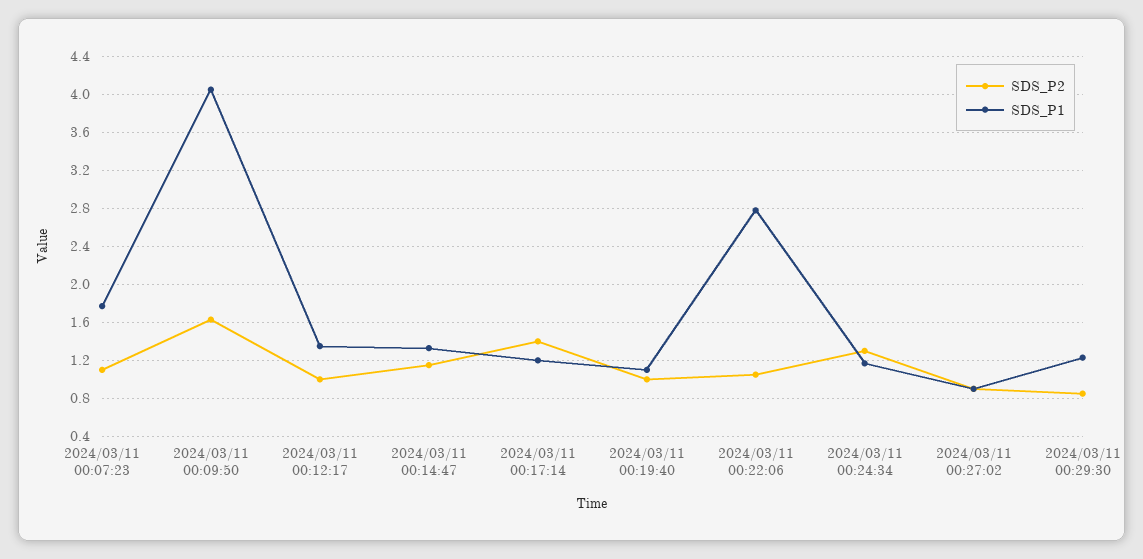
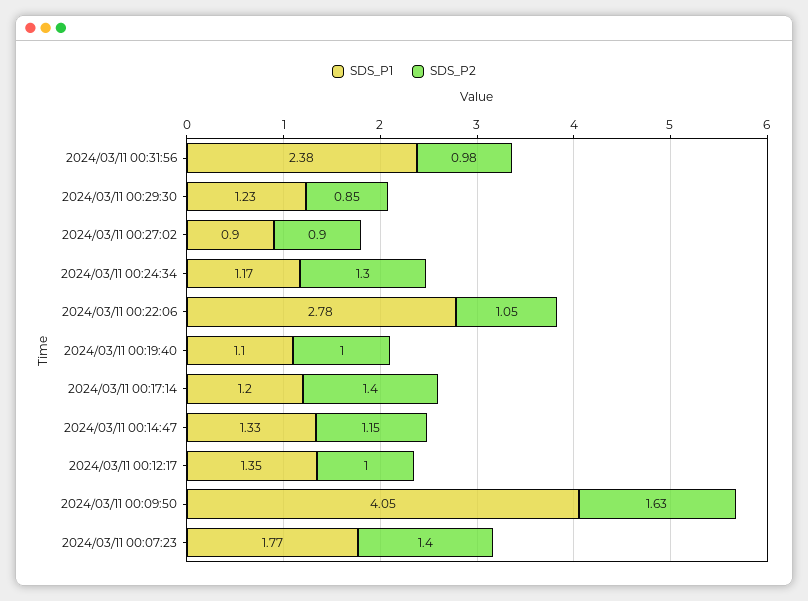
SDS_P2, 2024/03/11 00:07:23: 1.1 -> 1.4
SDS_P1, 2024/03/11 00:31:56: none -> 2.38
SDS_P2, 2024/03/11 00:31:56: none -> 0.98

